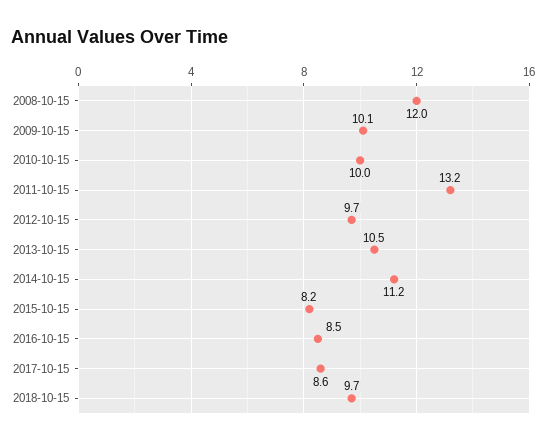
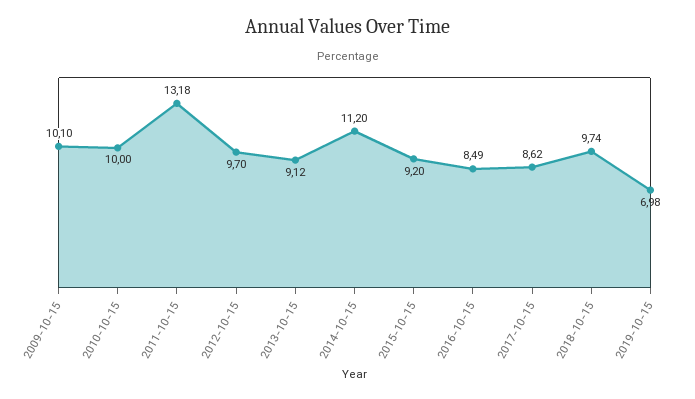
2008-10-15: 12 -> none
2013-10-15: 10.5 -> 9.12
2015-10-15: 8.2 -> 9.2
2019-10-15: none -> 6.98

